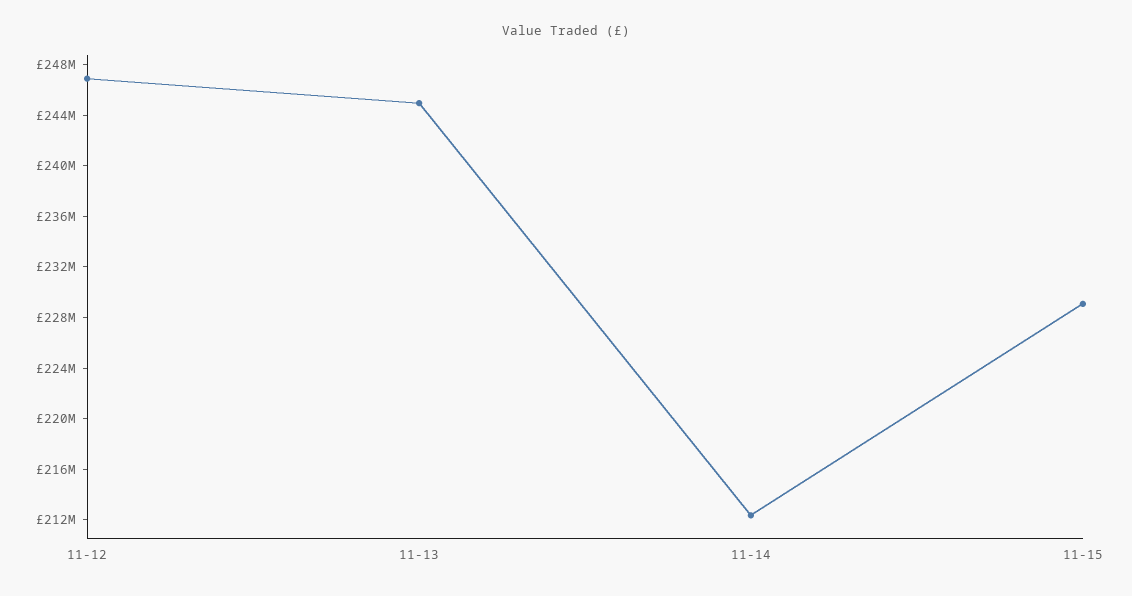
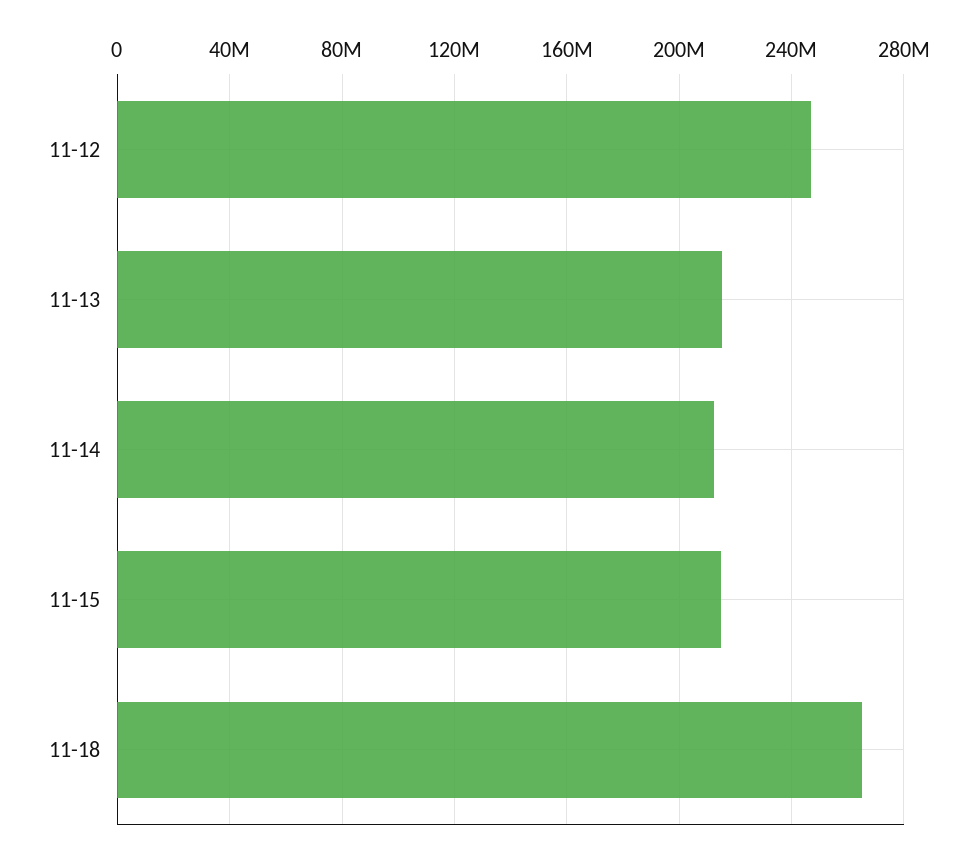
11-13: 245000000 -> 215000000
11-15: 229000000 -> 215000000
11-18: none -> 265000000

